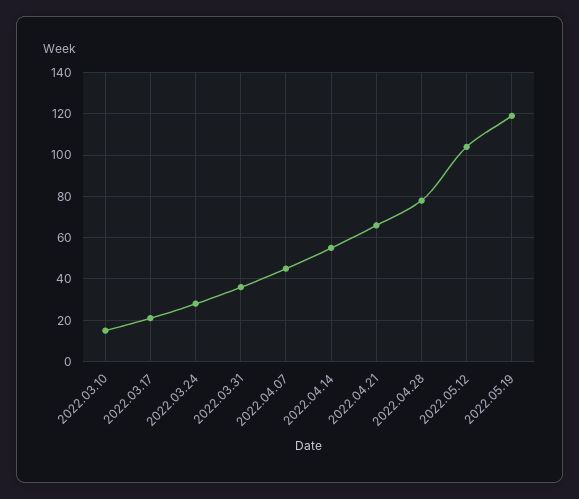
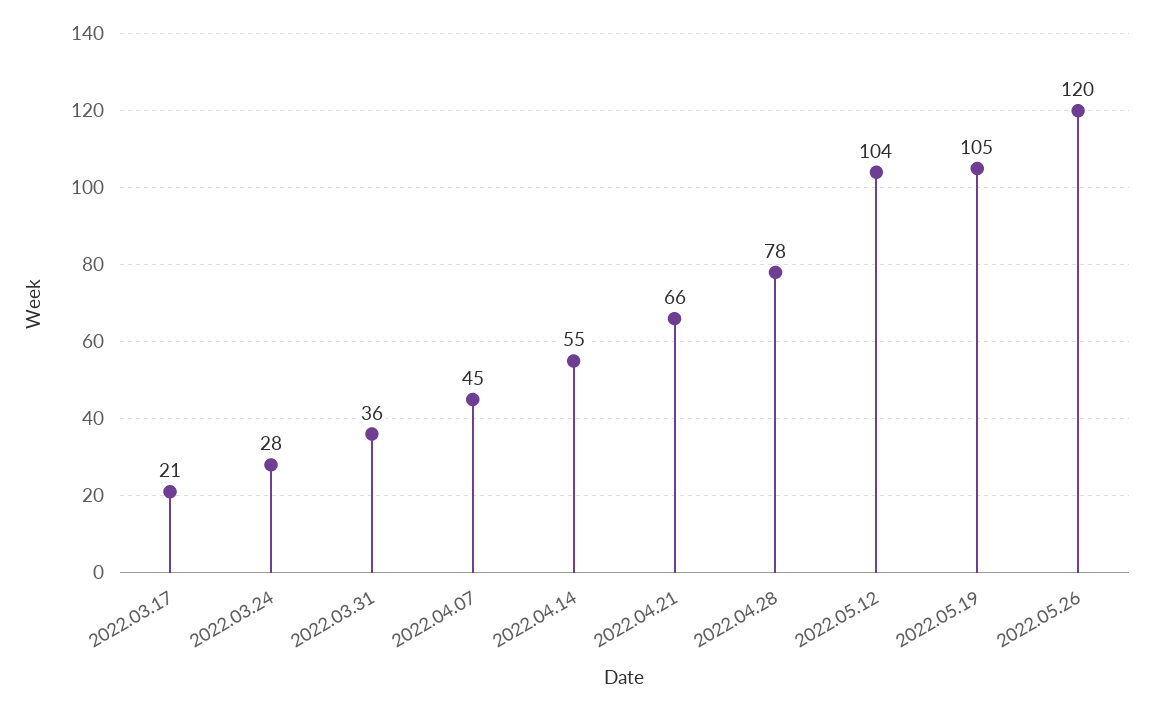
2022.03.10: 15 -> none
2022.05.19: 120 -> 105
2022.05.26: none -> 120

